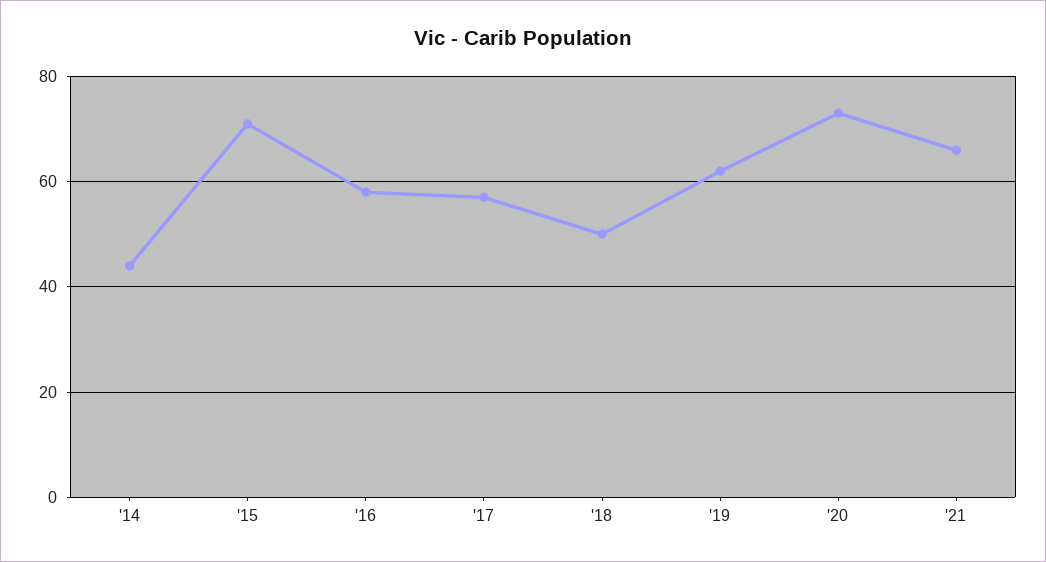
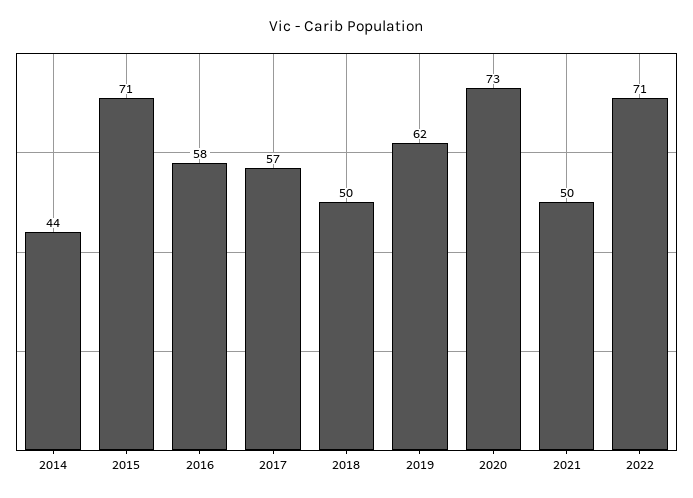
'21: 65 -> 50
2022: none -> 71

